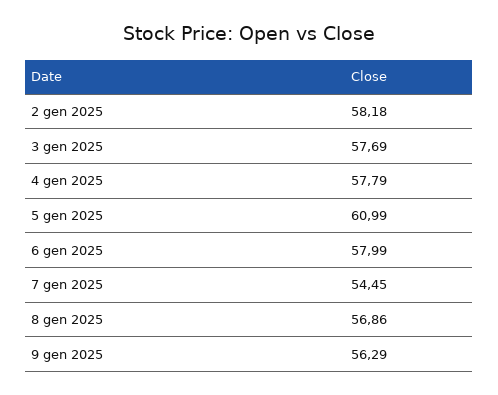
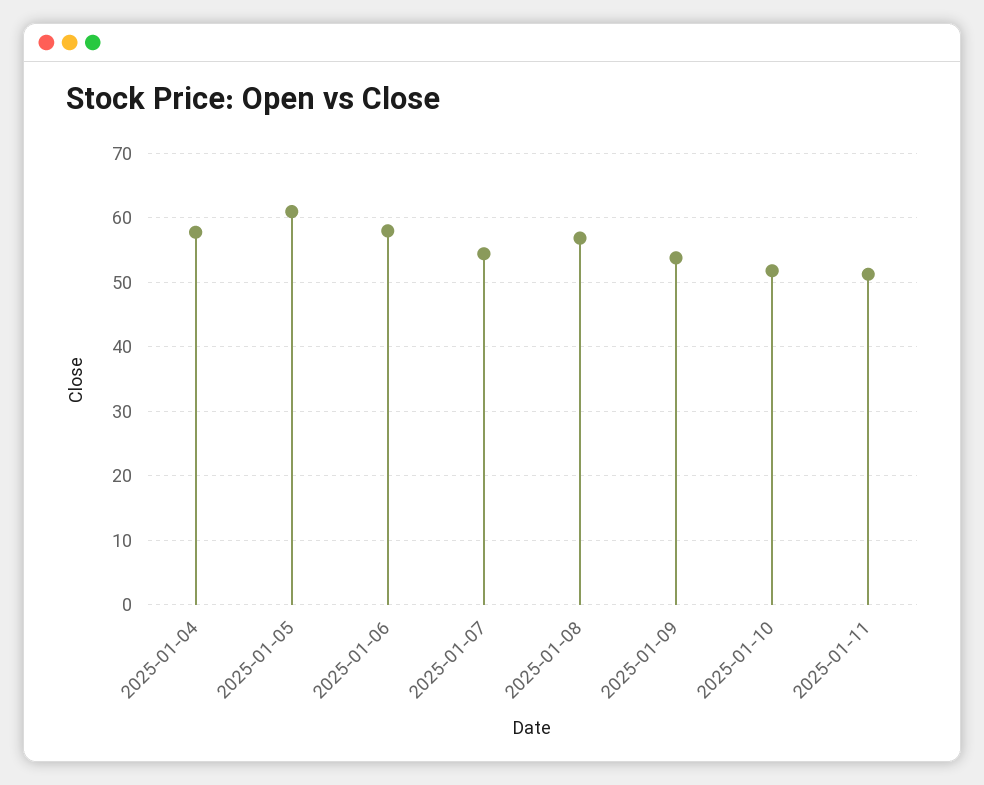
2 gen 2025: 58.18 -> none
3 gen 2025: 57.69 -> none
9 gen 2025: 56.29 -> 54
2025-01-10: none -> 52
2025-01-11: none -> 51

